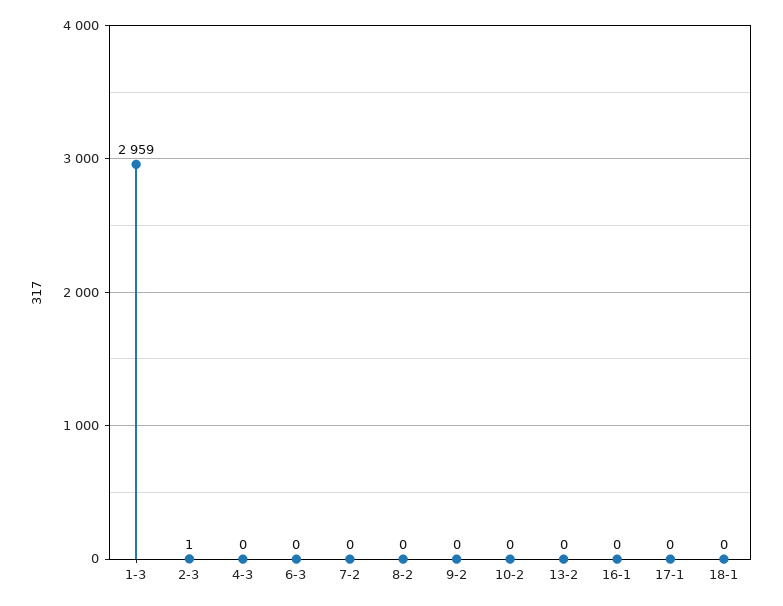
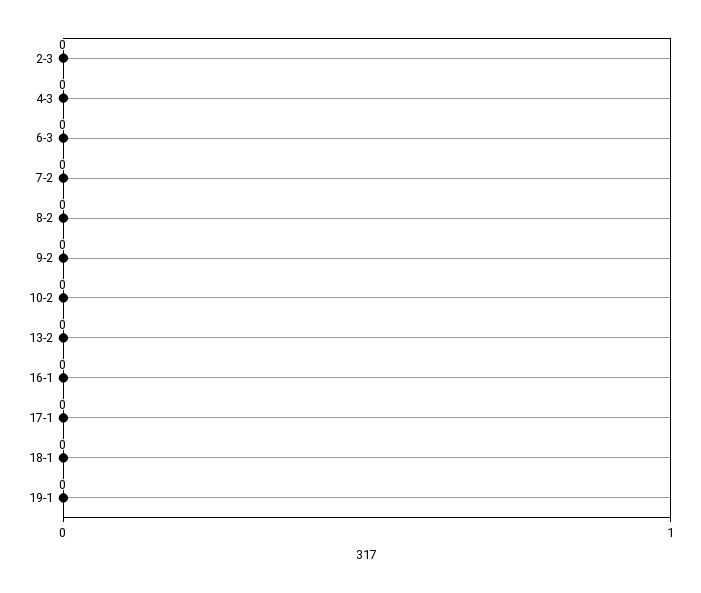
1-3: 2959 -> none
2-3: 1 -> 0
19-1: none -> 0

